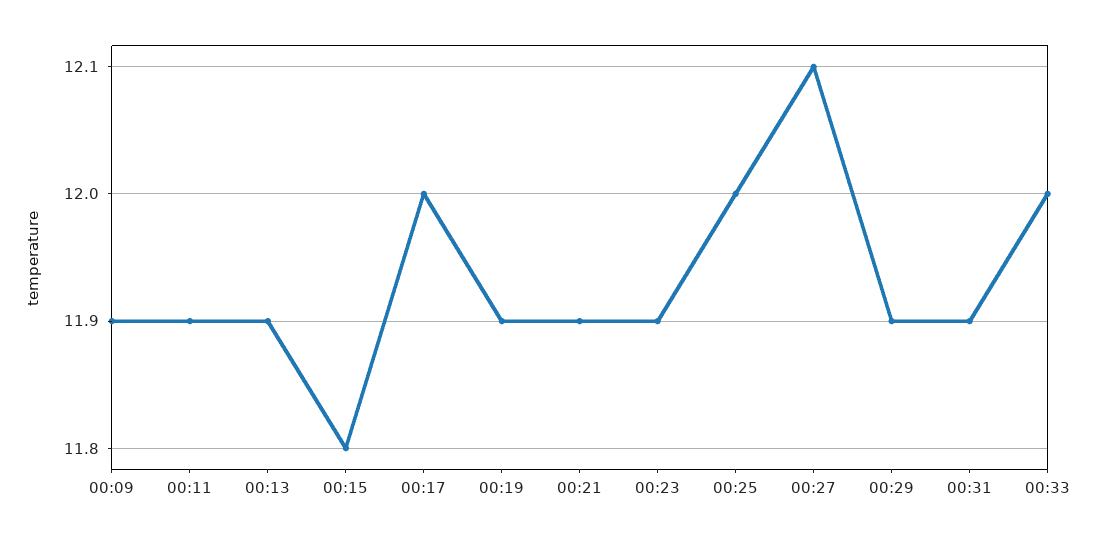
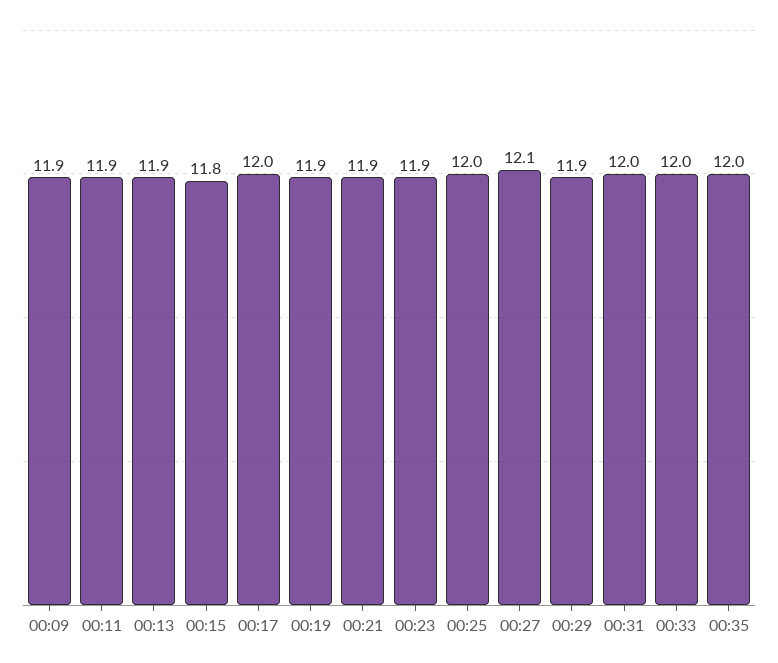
00:31: 11.9 -> 12
00:35: none -> 12

